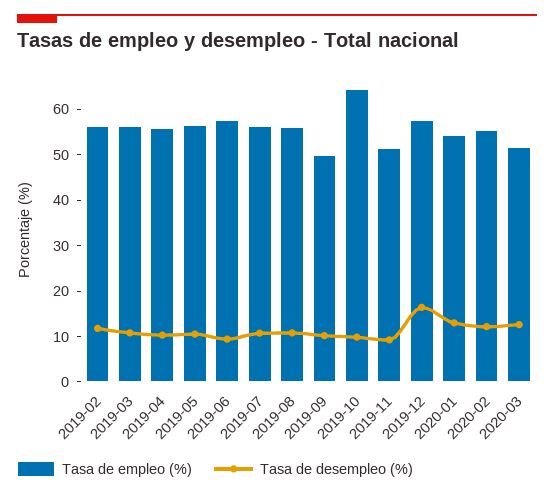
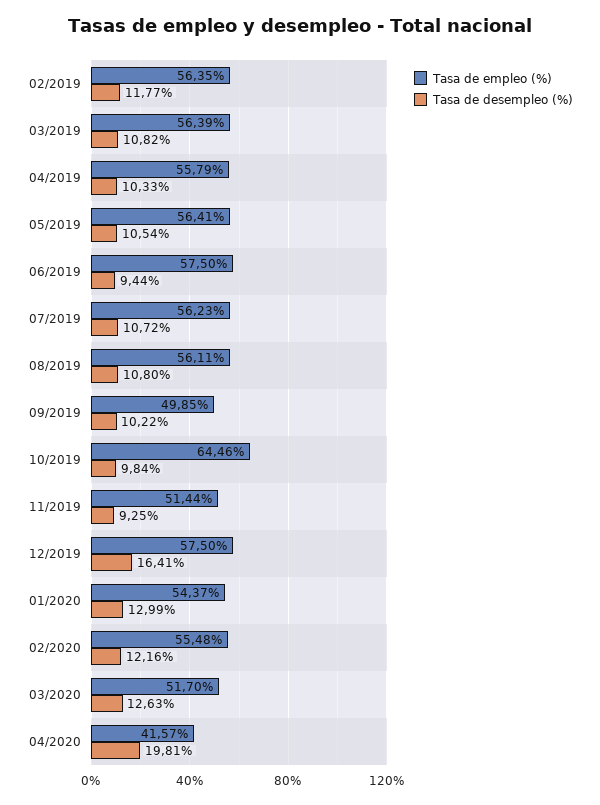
Tasa de empleo (%), 04/2020: none -> 41.57
Tasa de desempleo (%), 04/2020: none -> 19.81

